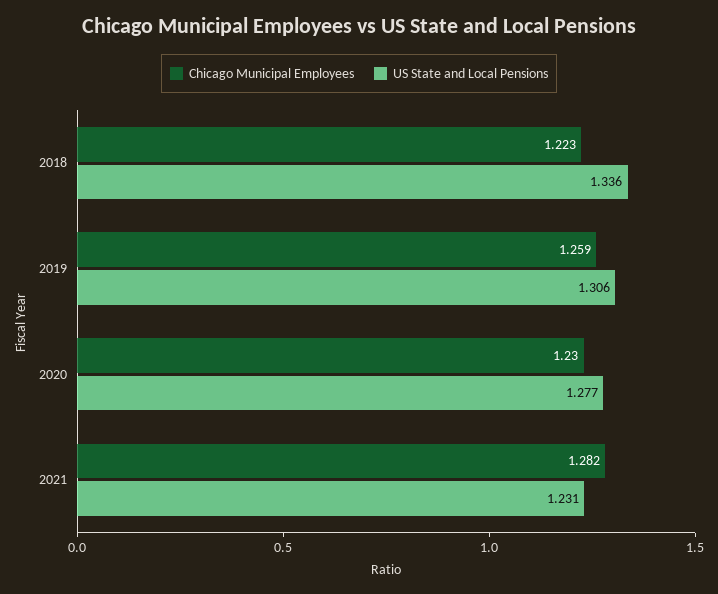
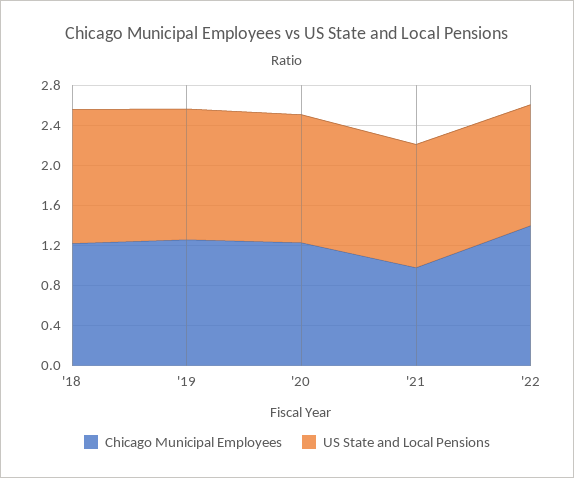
Chicago Municipal Employees, 2021: 1.282 -> 1
Chicago Municipal Employees, '22: none -> 1.4
US State and Local Pensions, '22: none -> 1.2

